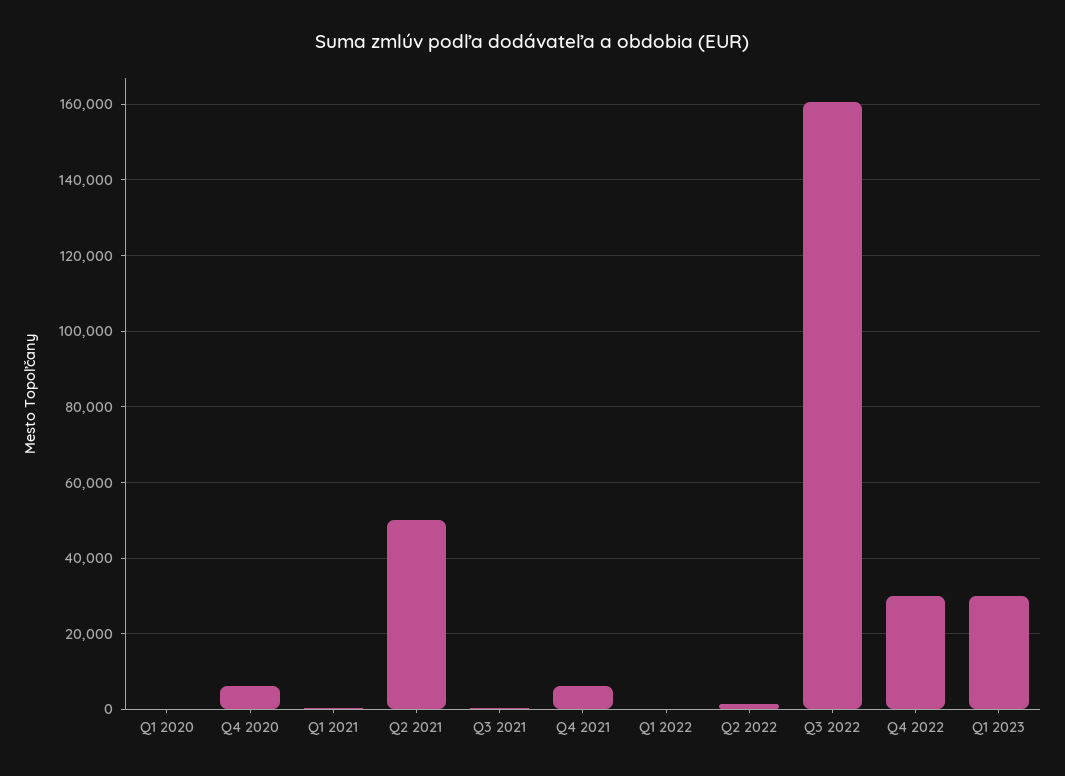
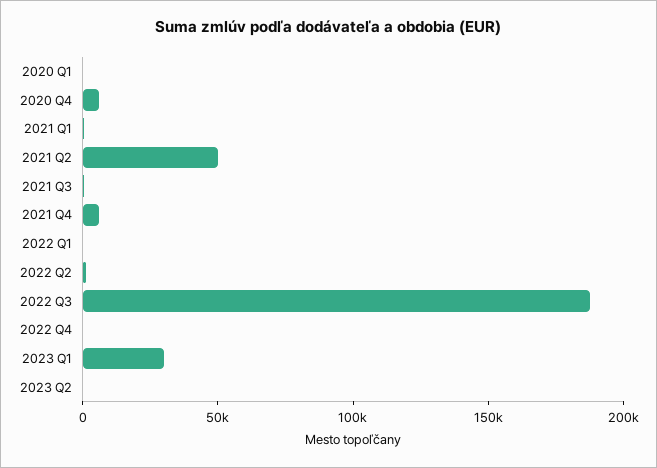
Q3 2022: 160000 -> 190000
Q4 2022: 30000 -> 0
2023 Q2: none -> 0

